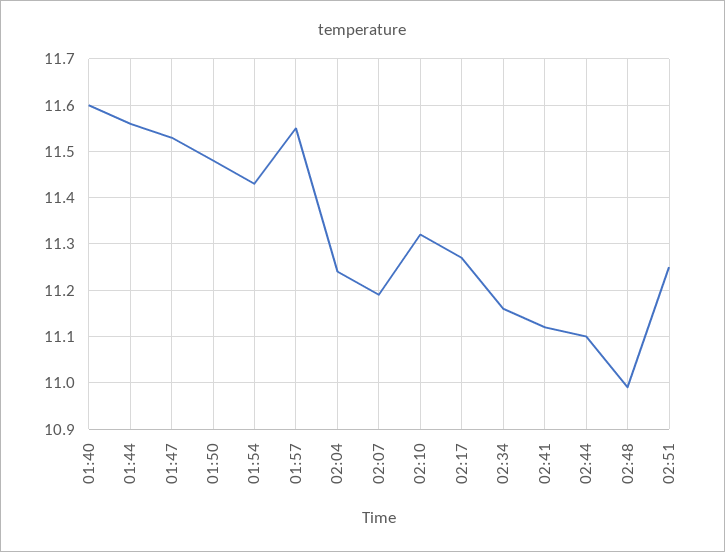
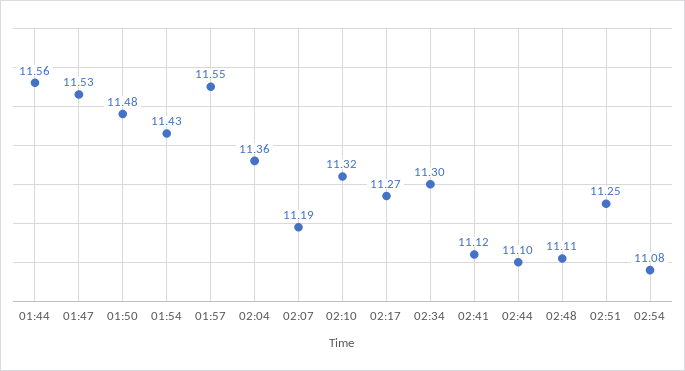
01:40: 11.6 -> none
02:04: 11.25 -> 11.36
02:34: 11.15 -> 11.3
02:48: 11 -> 11.11
02:54: none -> 11.08

